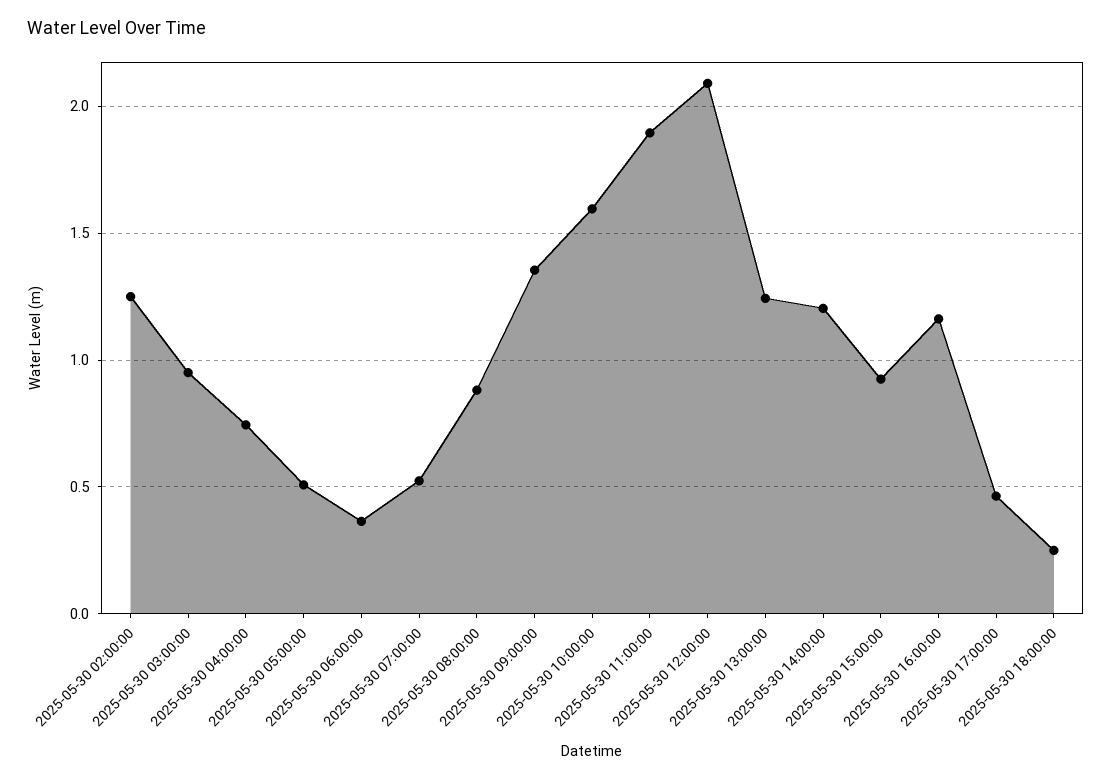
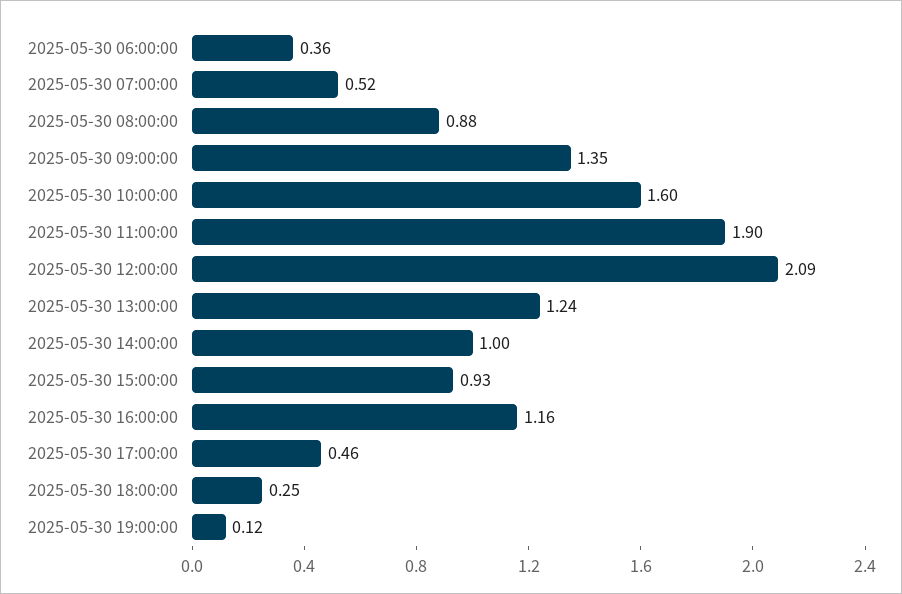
2025-05-30 02:00:00: 1.25 -> none
2025-05-30 03:00:00: 0.95 -> none
2025-05-30 04:00:00: 0.75 -> none
2025-05-30 05:00:00: 0.5 -> none
2025-05-30 14:00:00: 1.2 -> 1
2025-05-30 19:00:00: none -> 0.12

